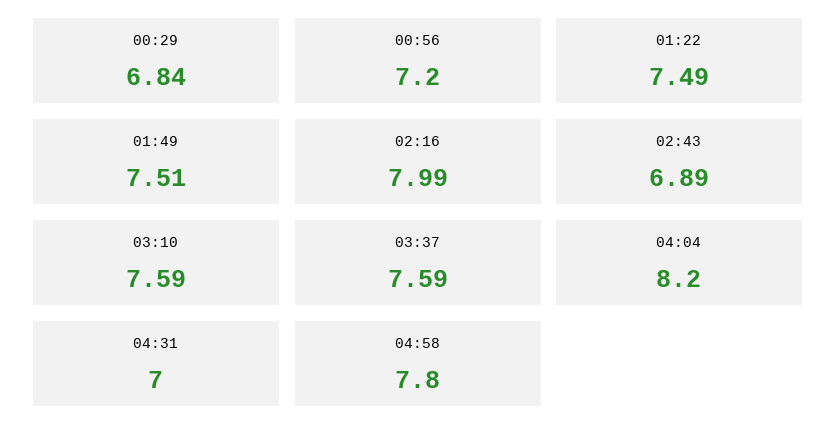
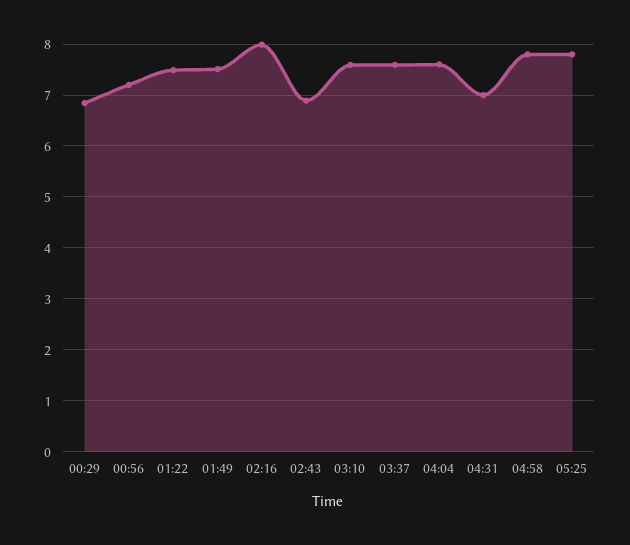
04:04: 8.2 -> 7.6
05:25: none -> 7.8

